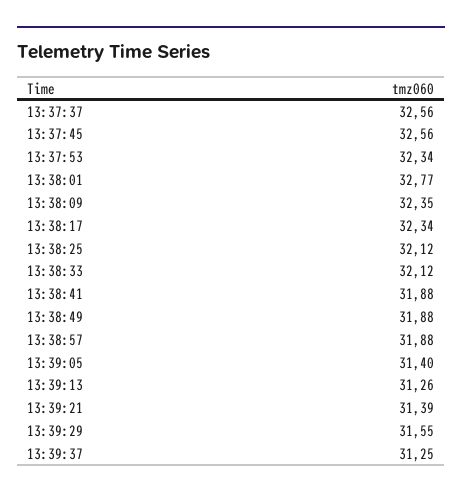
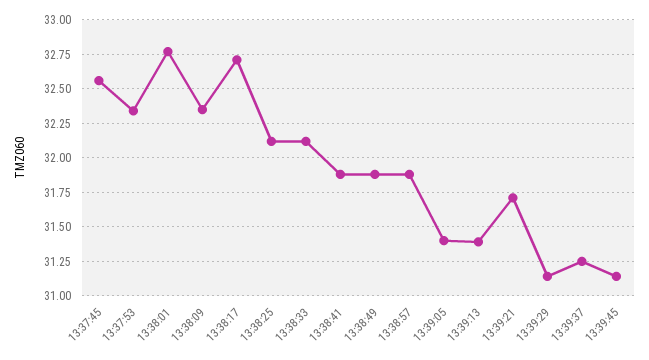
13:37:37: 32.56 -> none
13:38:17: 32.34 -> 32.7
13:39:13: 31.26 -> 31.4
13:39:21: 31.39 -> 31.7
13:39:29: 31.55 -> 31.15
13:39:45: none -> 31.15

